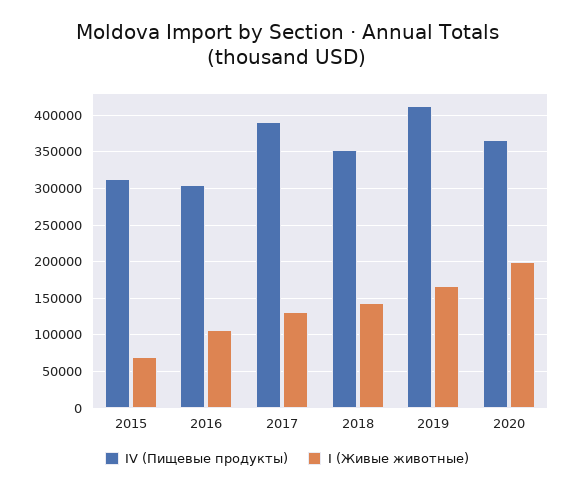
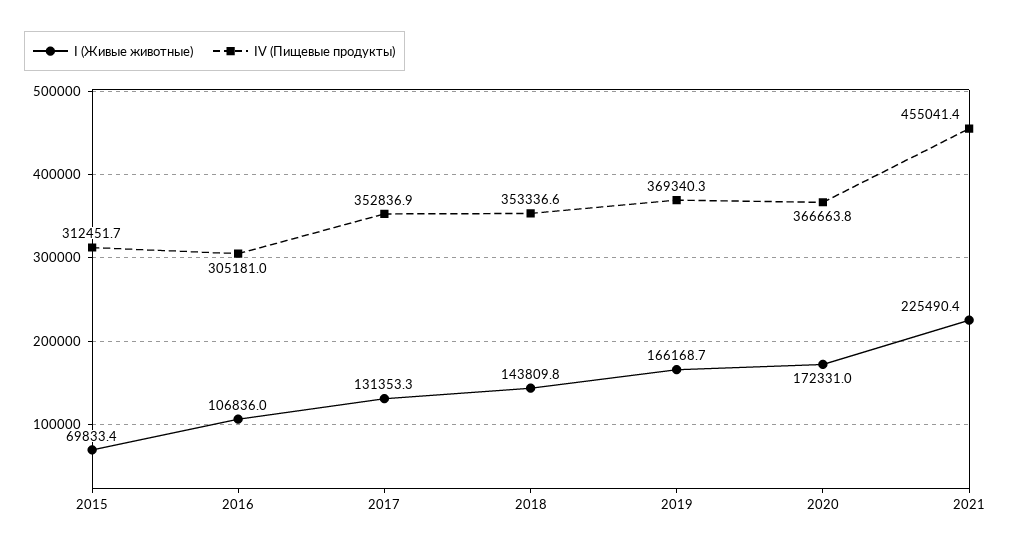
IV (Пищевые продукты), 2017: 390000 -> 352836.9
IV (Пищевые продукты), 2019: 410000 -> 369340.3
I (Живые животные), 2020: 200000 -> 172331
I (Живые животные), 2021: none -> 225490.4
IV (Пищевые продукты), 2021: none -> 455041.4

